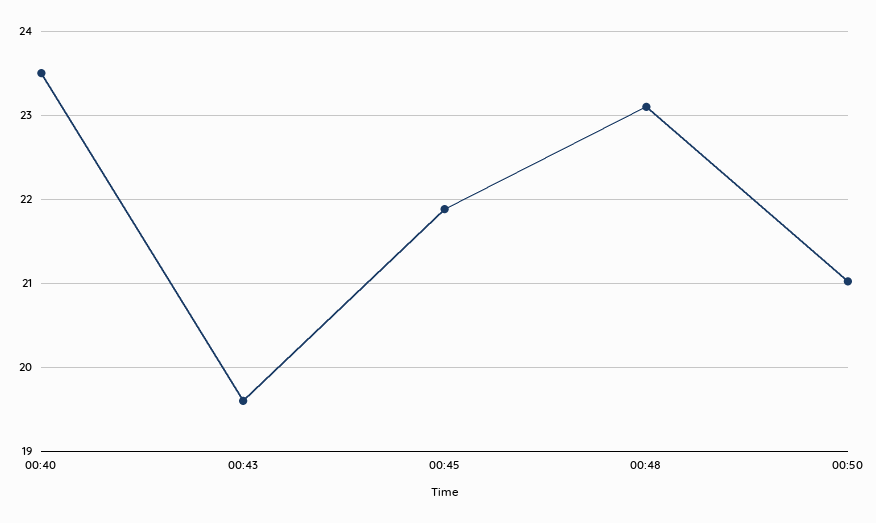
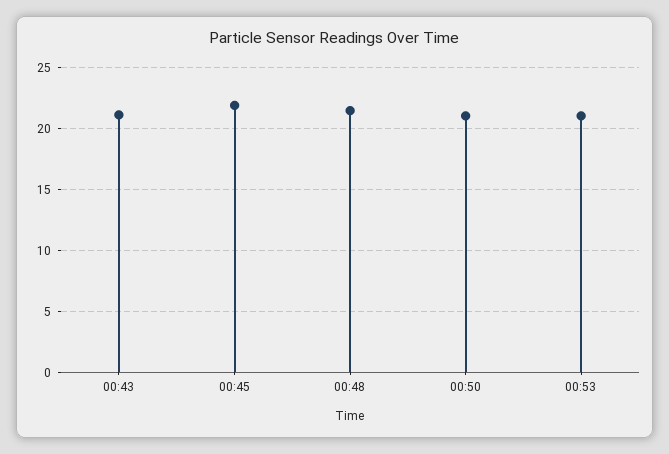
00:40: 23.5 -> none
00:43: 19.6 -> 21
00:48: 23.1 -> 21.5
00:53: none -> 21

